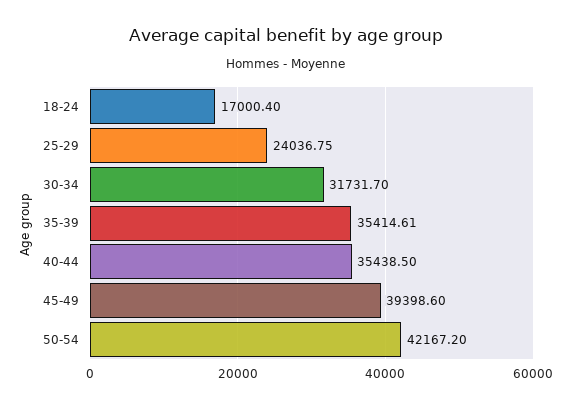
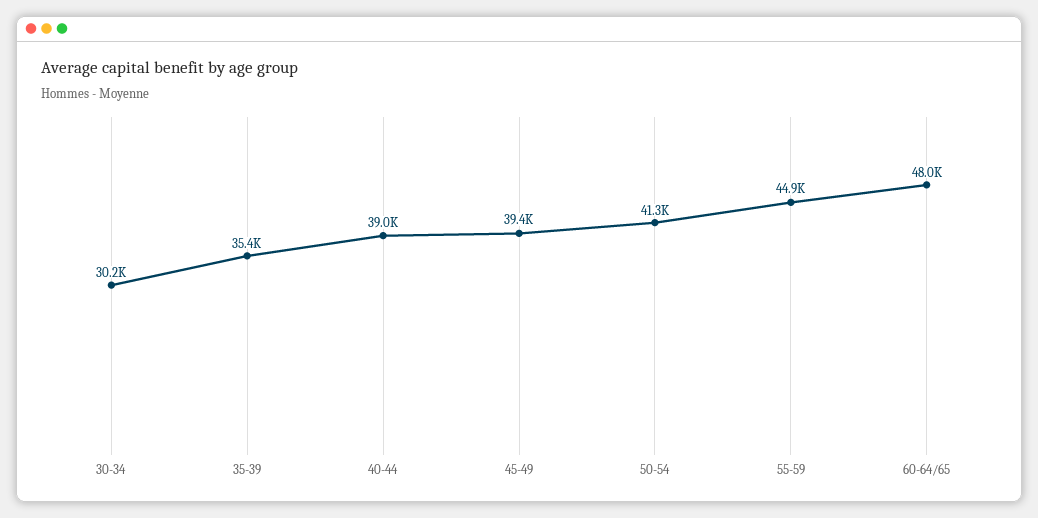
18-24: 17000.4 -> none
25-29: 24036.75 -> none
30-34: 31731.7 -> 30200
40-44: 35438.5 -> 39000
50-54: 42167.2 -> 41300
55-59: none -> 44900
60-64/65: none -> 48000

